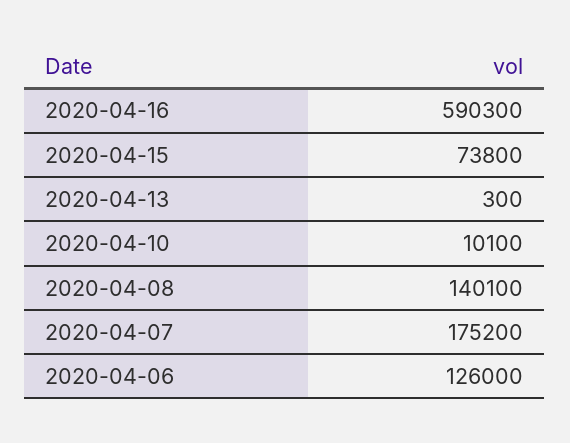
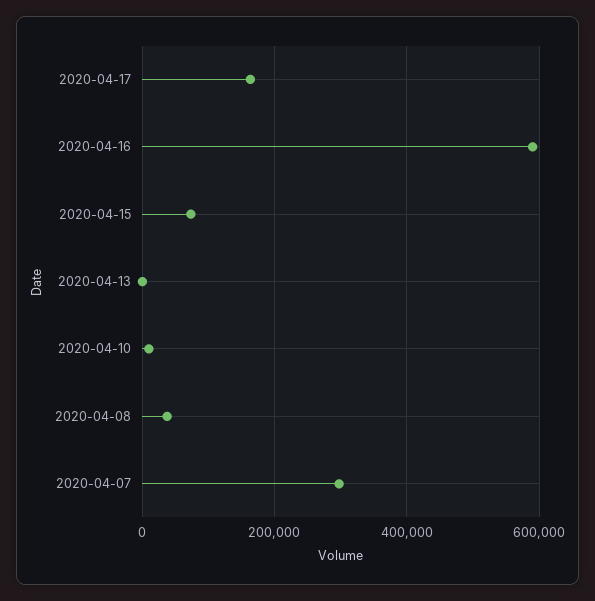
2020-04-08: 140100 -> 40000
2020-04-07: 175200 -> 300000
2020-04-06: 126000 -> none
2020-04-17: none -> 160000

